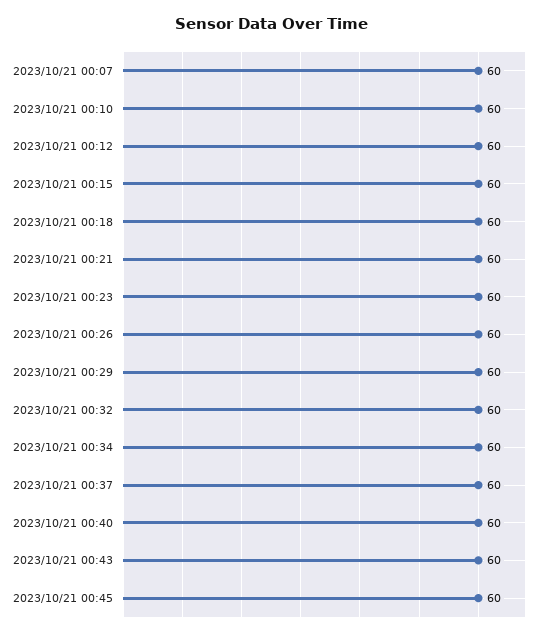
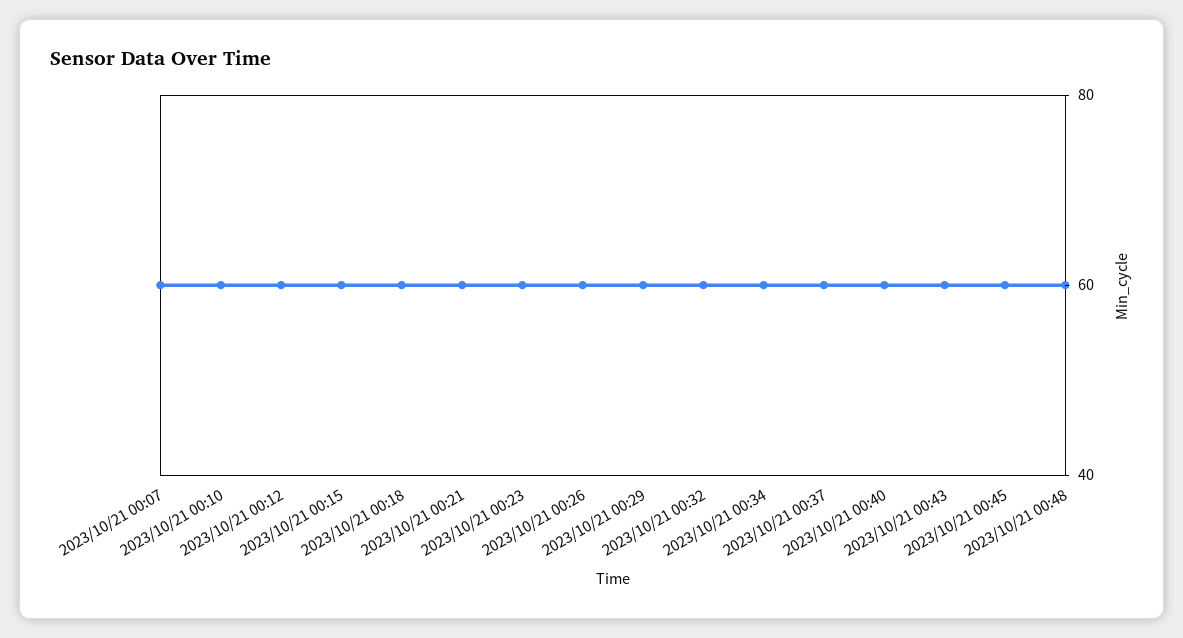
2023/10/21 00:48: none -> 60

